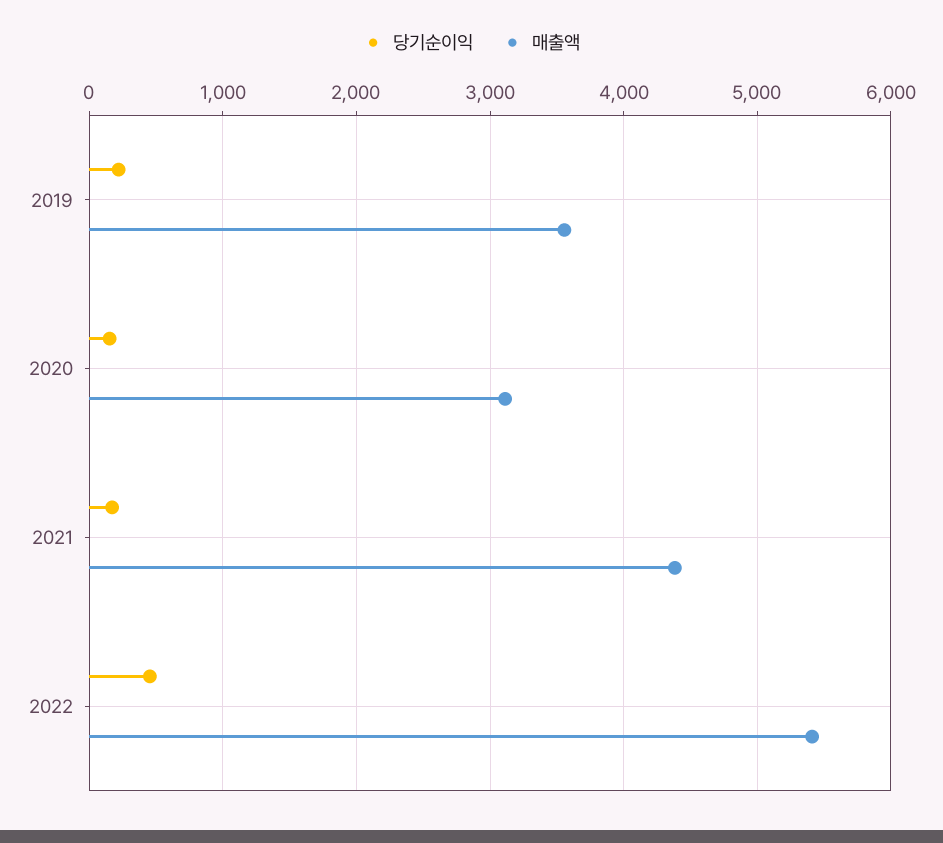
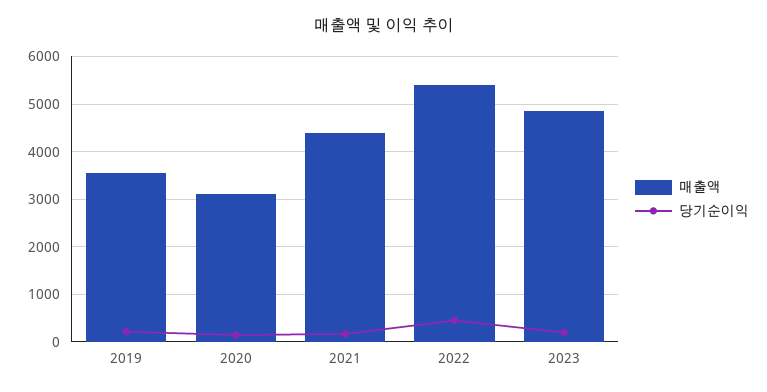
매출액, 2023: none -> 4800
당기순이익, 2023: none -> 200

